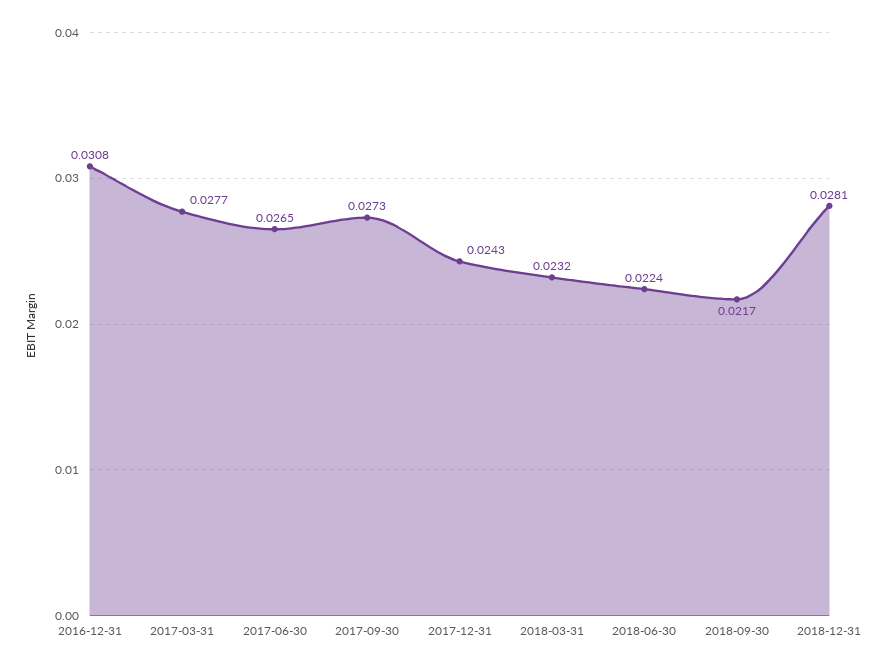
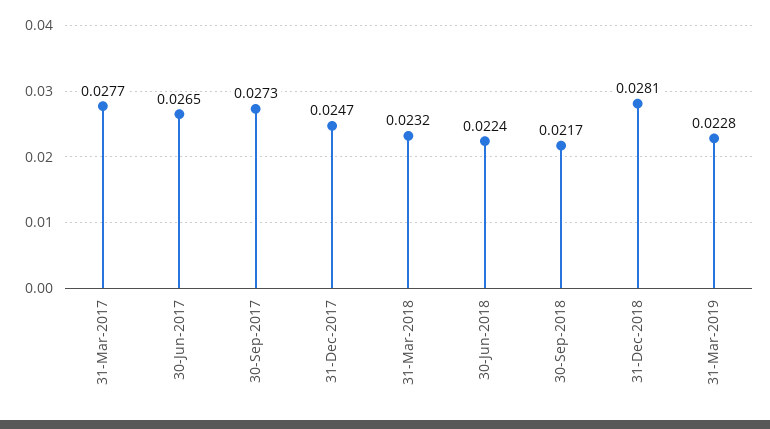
2016-12-31: 0.0308 -> none
2017-12-31: 0.0243 -> 0.0247
31-Mar-2019: none -> 0.0228

